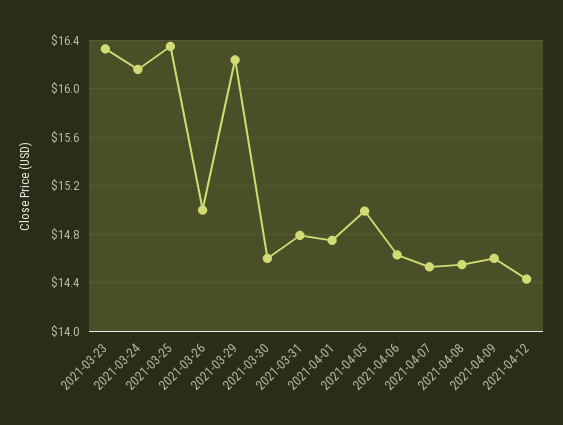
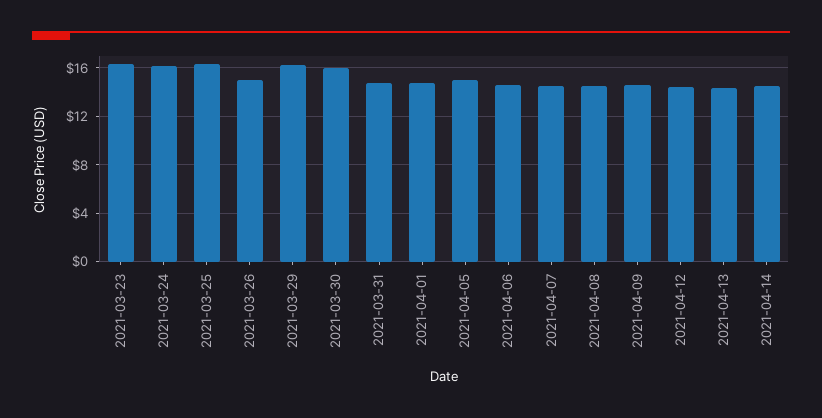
2021-03-30: 14.6 -> 16
2021-04-13: none -> 14.5
2021-04-14: none -> 14.5

